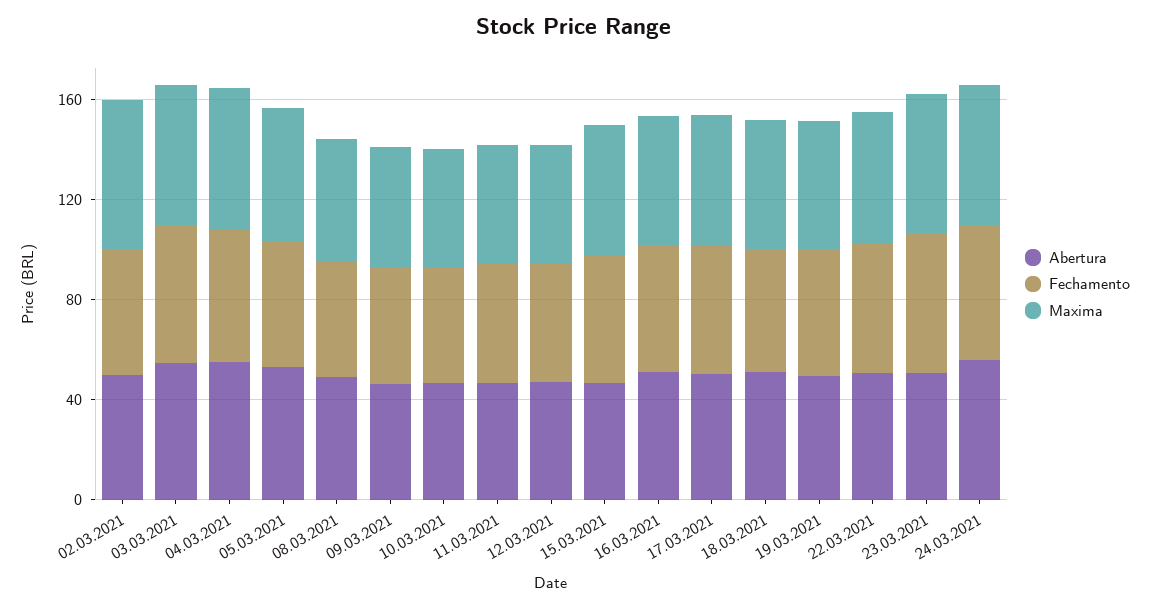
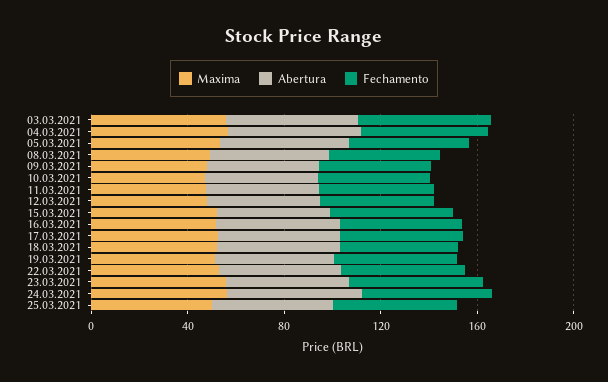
Abertura, 02.03.2021: 50 -> none
Fechamento, 02.03.2021: 50 -> none
Maxima, 02.03.2021: 60 -> none
Maxima, 25.03.2021: none -> 50
Abertura, 25.03.2021: none -> 50
Fechamento, 25.03.2021: none -> 50

